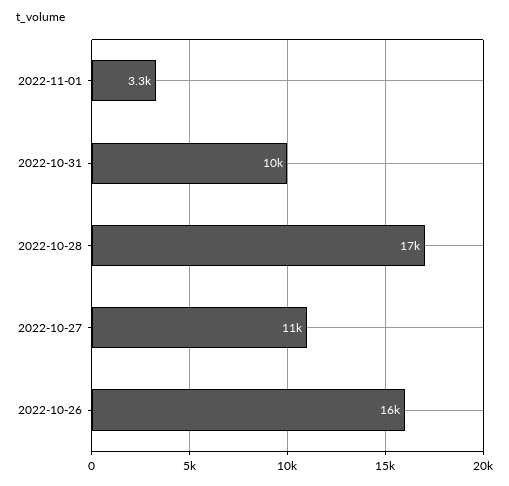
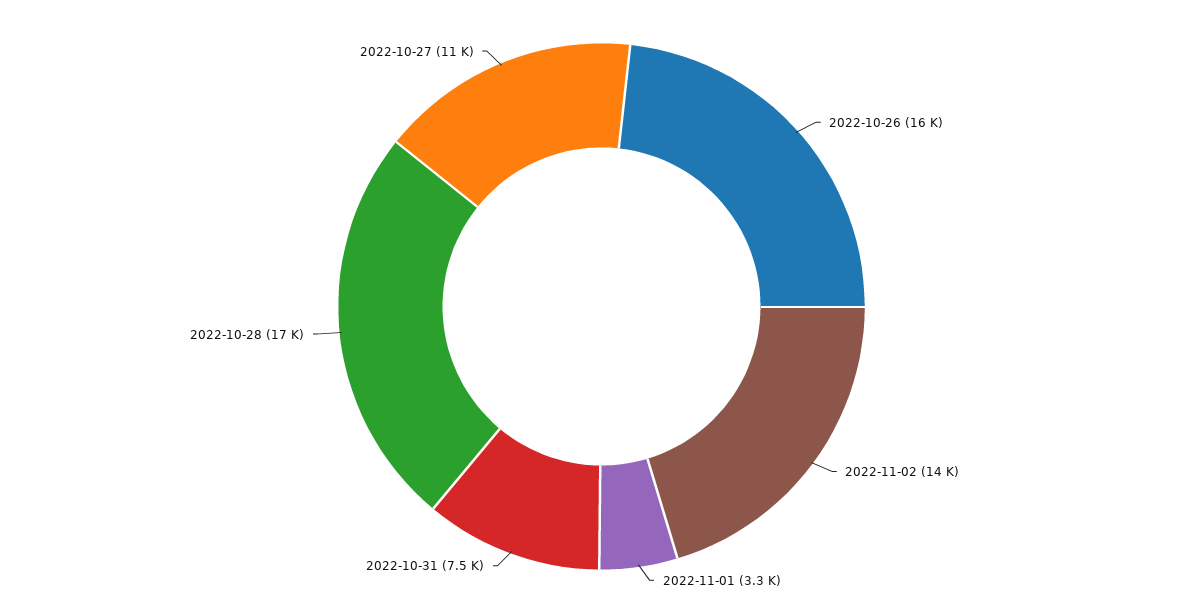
2022-10-31: 10000 -> 7500
2022-11-02: none -> 14000

